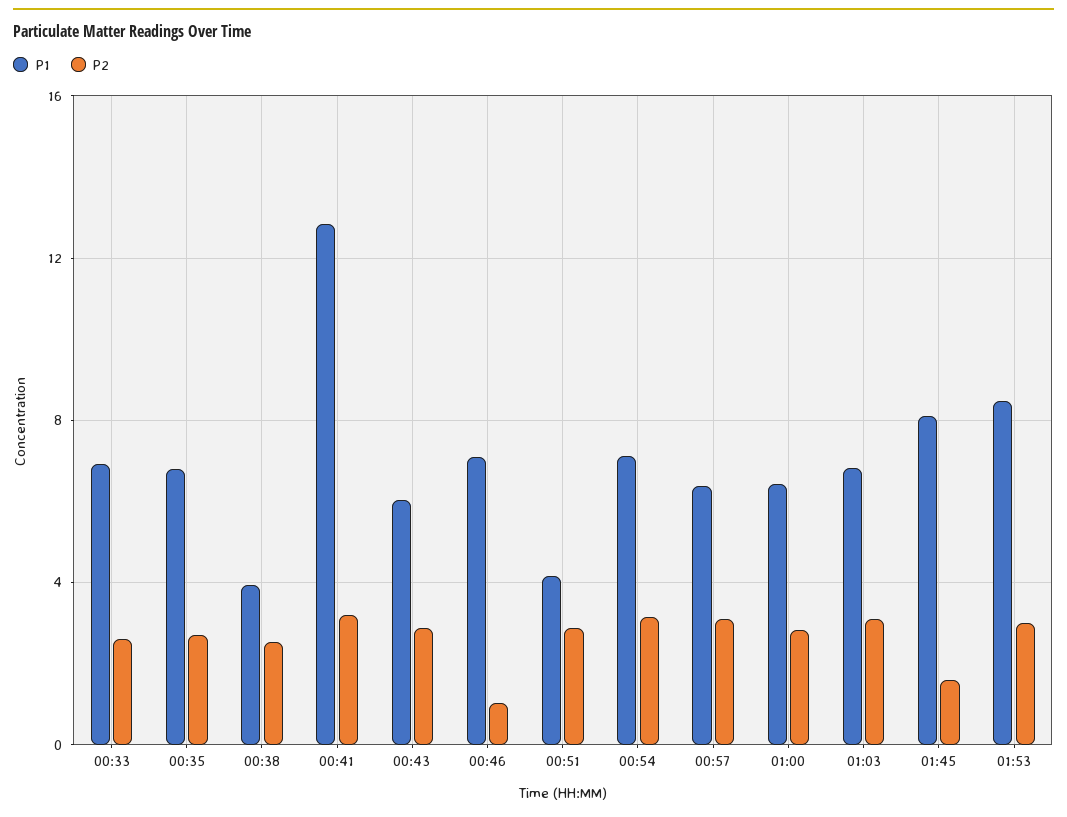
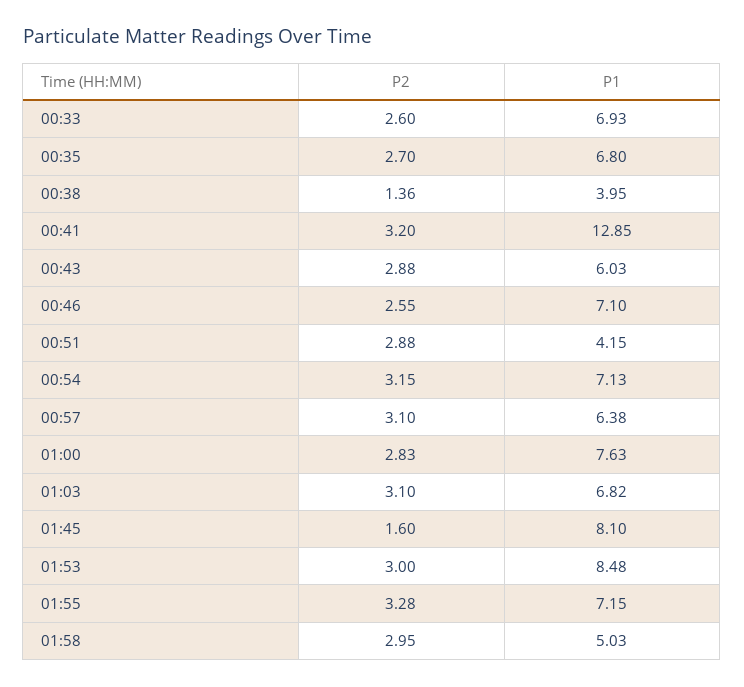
P2, 00:38: 2.5 -> 1.36
P2, 00:46: 1 -> 2.55
P1, 01:00: 6.5 -> 7.63
P2, 01:55: none -> 3.28
P1, 01:55: none -> 7.15
P2, 01:58: none -> 2.95
P1, 01:58: none -> 5.03

